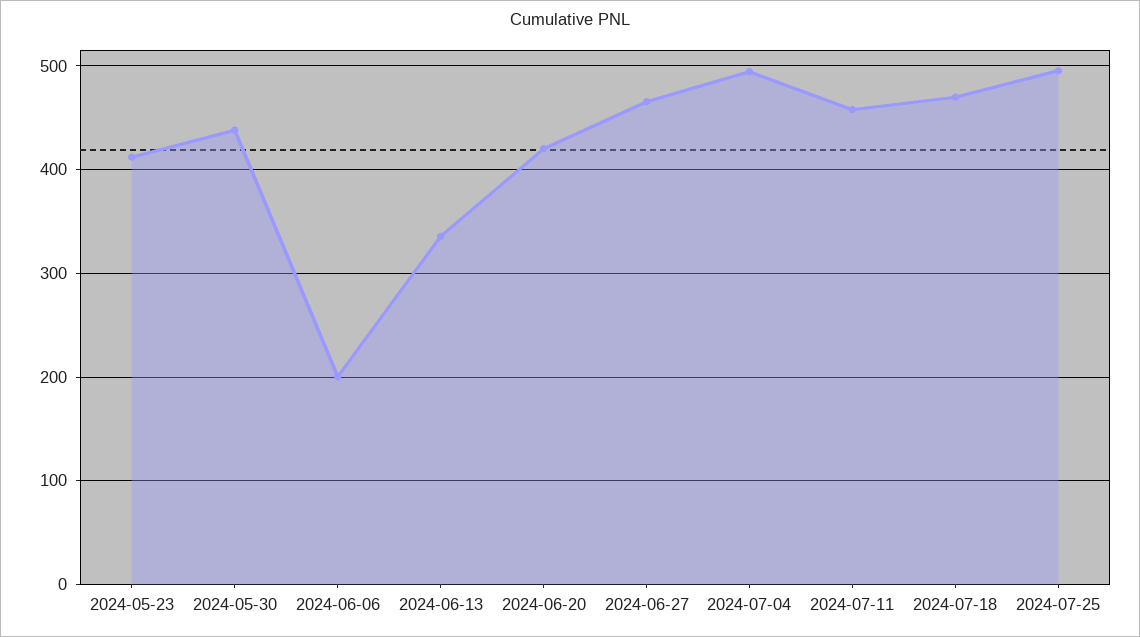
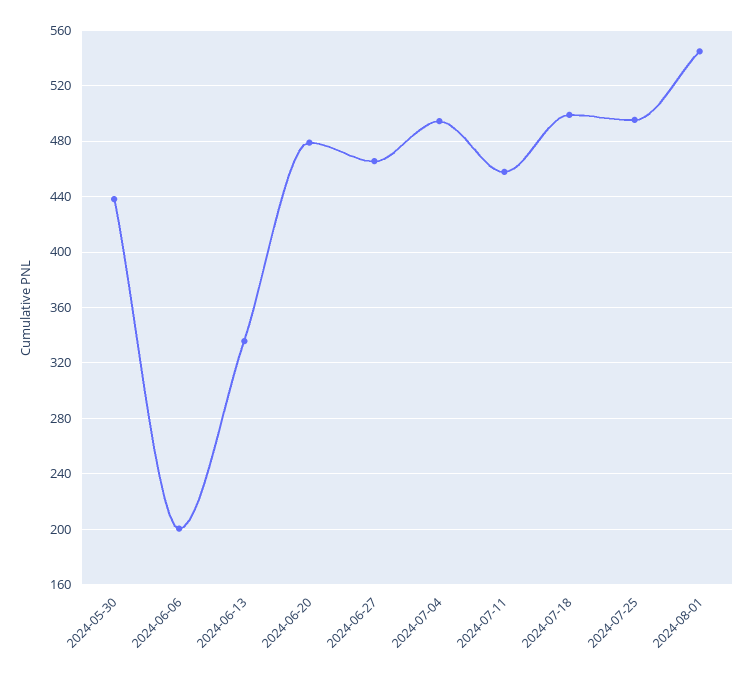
2024-05-23: 410 -> none
2024-06-20: 420 -> 480
2024-07-18: 470 -> 500
2024-08-01: none -> 545

